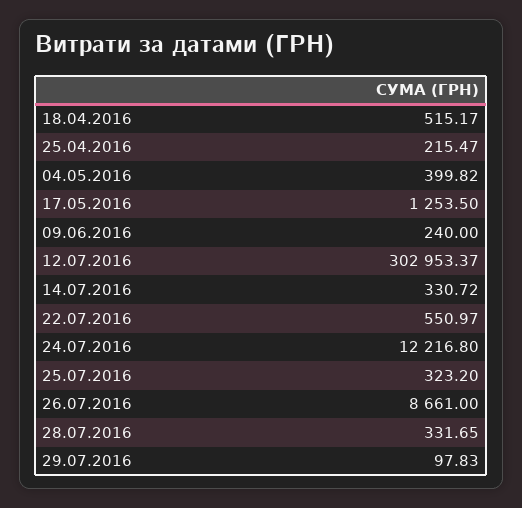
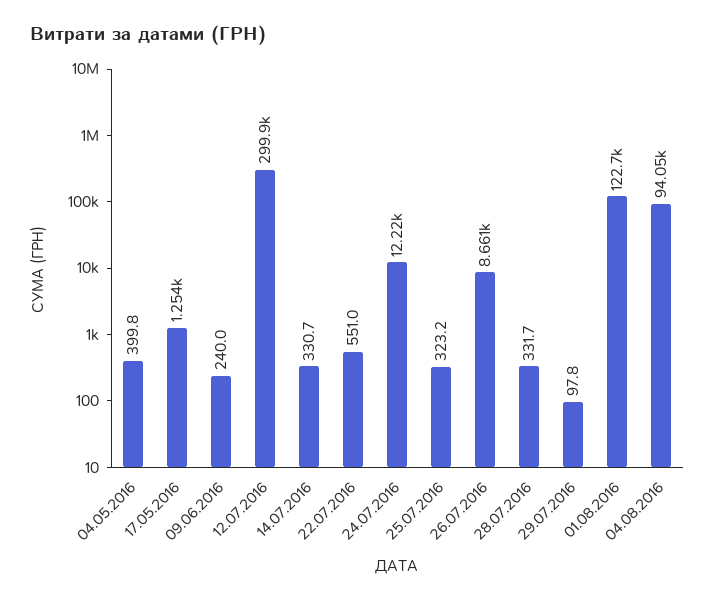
18.04.2016: 515.17 -> none
25.04.2016: 215.47 -> none
12.07.2016: 302953.37 -> 299900
01.08.2016: none -> 122700
04.08.2016: none -> 94050

